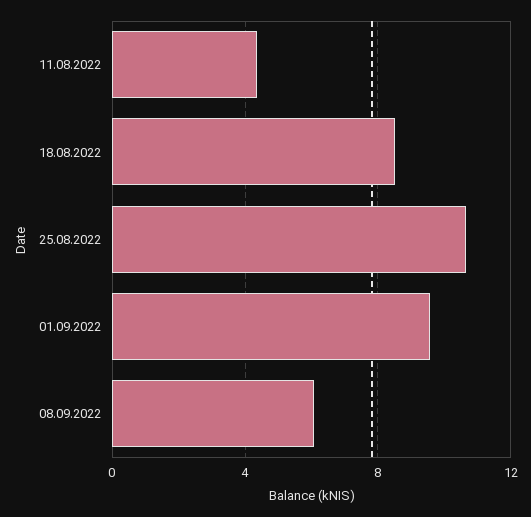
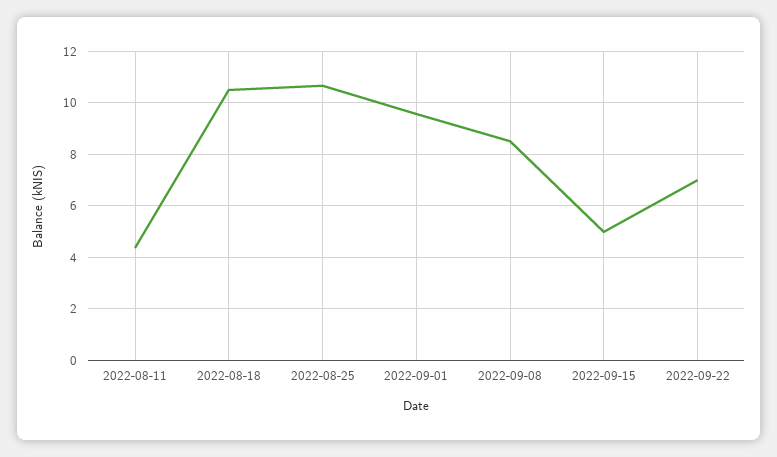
18.08.2022: 8.5 -> 10.5
08.09.2022: 6 -> 8.5
2022-09-15: none -> 5
2022-09-22: none -> 7

